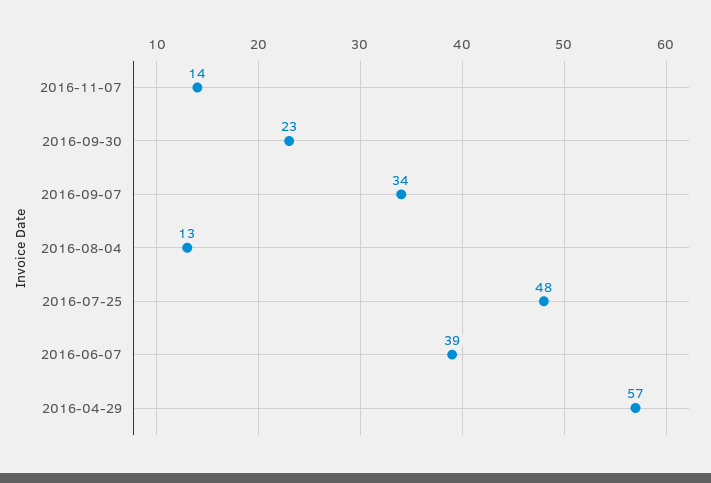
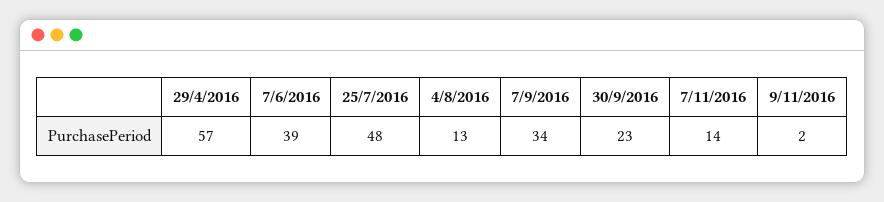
9/11/2016: none -> 2

